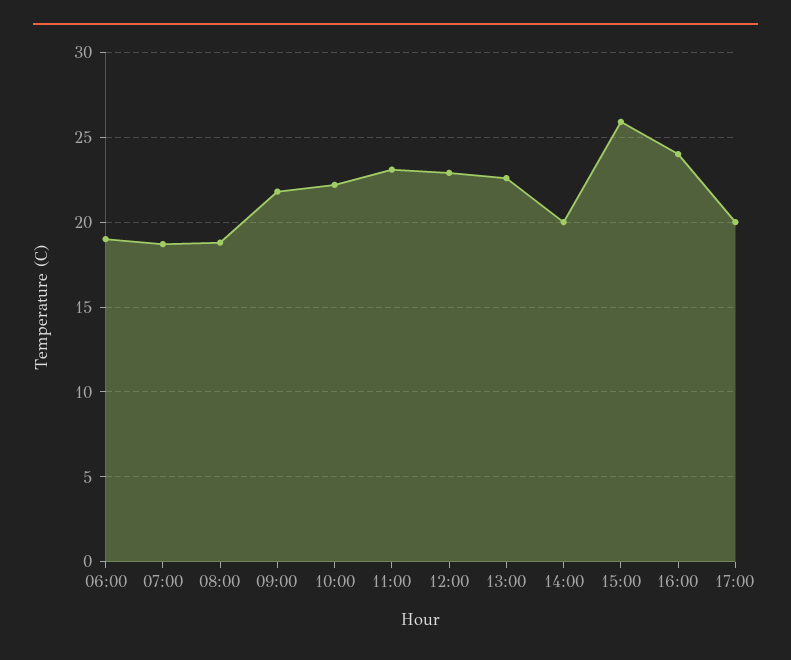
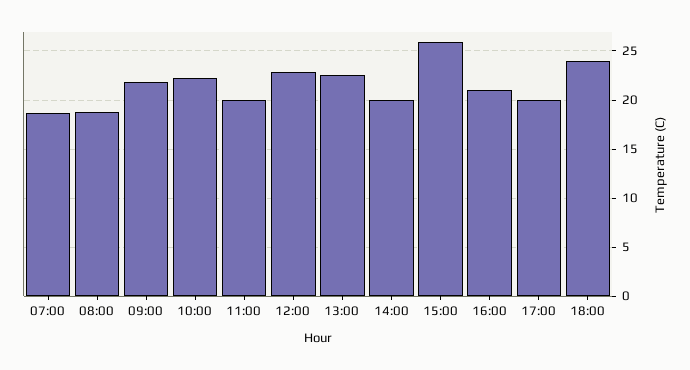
06:00: 19 -> none
11:00: 23 -> 20
16:00: 24 -> 21
18:00: none -> 24

